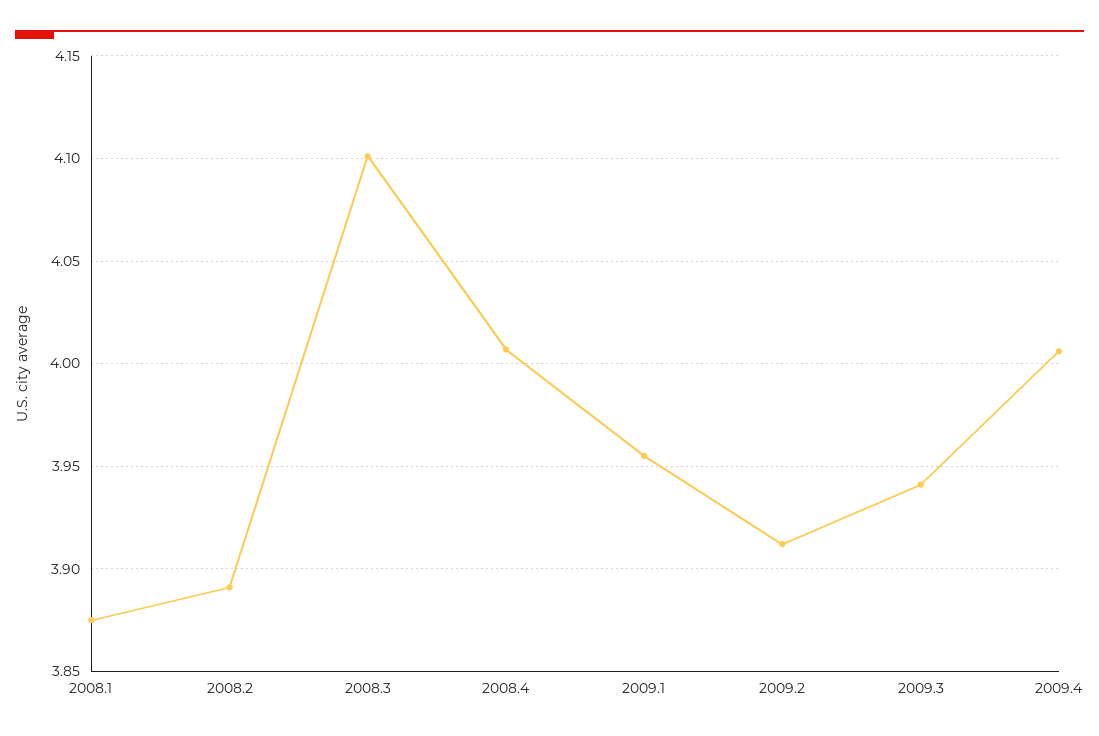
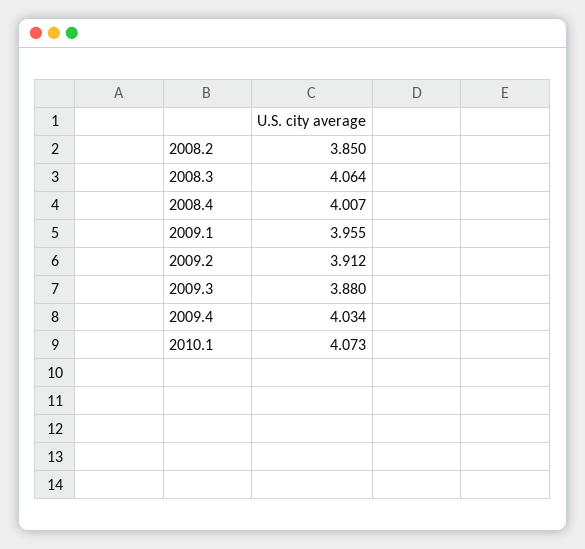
2008.1: 3.875 -> none
2008.2: 3.89 -> 3.85
2008.3: 4.1 -> 4.064
2009.3: 3.94 -> 3.88
2009.4: 4.005 -> 4.034
2010.1: none -> 4.073

